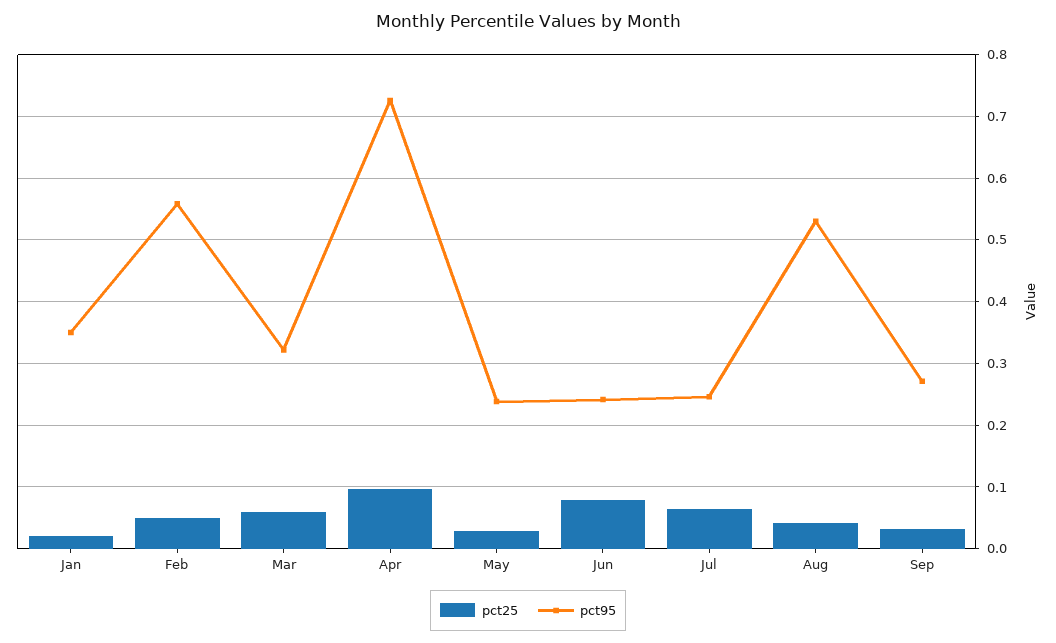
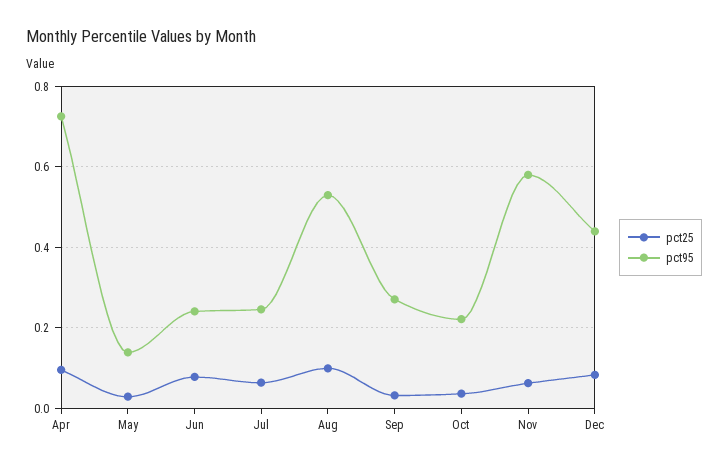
pct25, Jan: 0.02 -> none
pct95, Jan: 0.35 -> none
pct25, Feb: 0.05 -> none
pct95, Feb: 0.56 -> none
pct25, Mar: 0.06 -> none
pct95, Mar: 0.32 -> none
pct95, May: 0.24 -> 0.14
pct25, Aug: 0.04 -> 0.1
pct25, Oct: none -> 0.04
pct95, Oct: none -> 0.22
pct25, Nov: none -> 0.06
pct95, Nov: none -> 0.58
pct25, Dec: none -> 0.08
pct95, Dec: none -> 0.44

